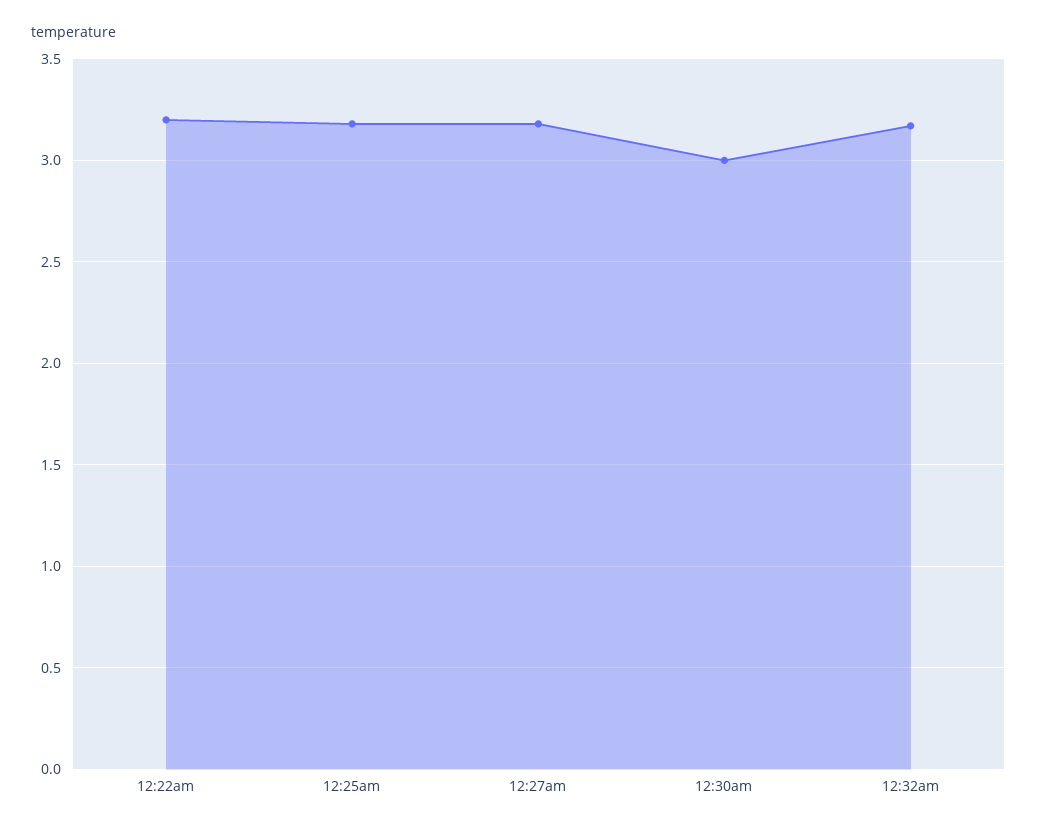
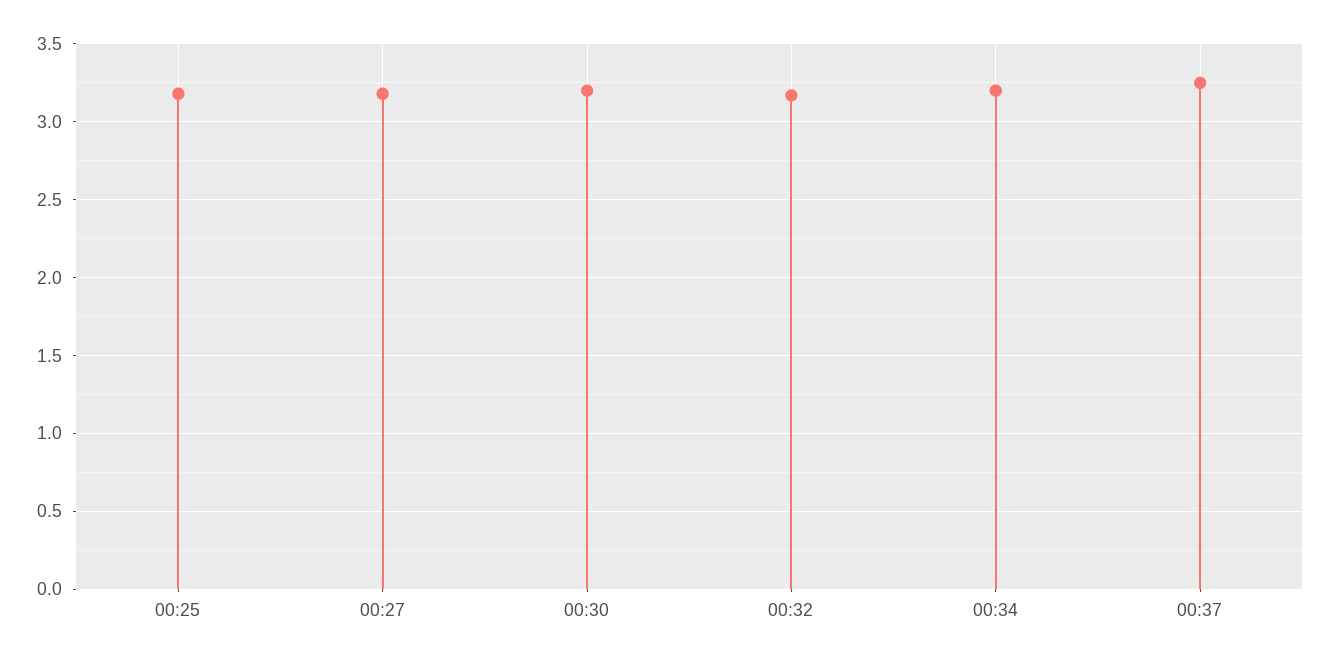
12:22am: 3.2 -> none
12:30am: 3 -> 3.2
00:34: none -> 3.2
00:37: none -> 3.25

